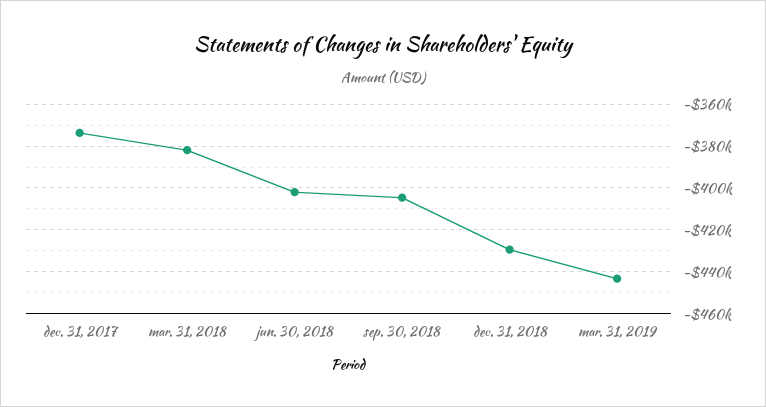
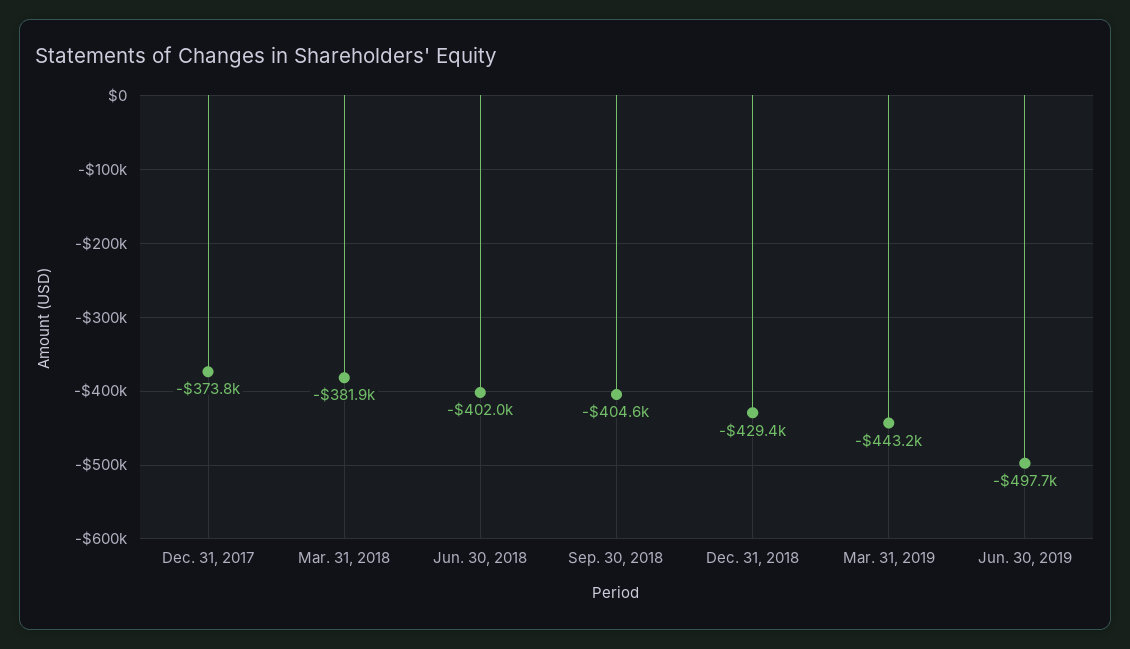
Jun. 30, 2019: none -> -497700

